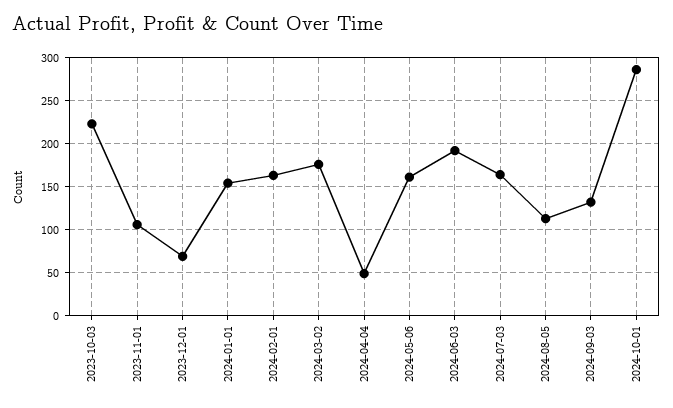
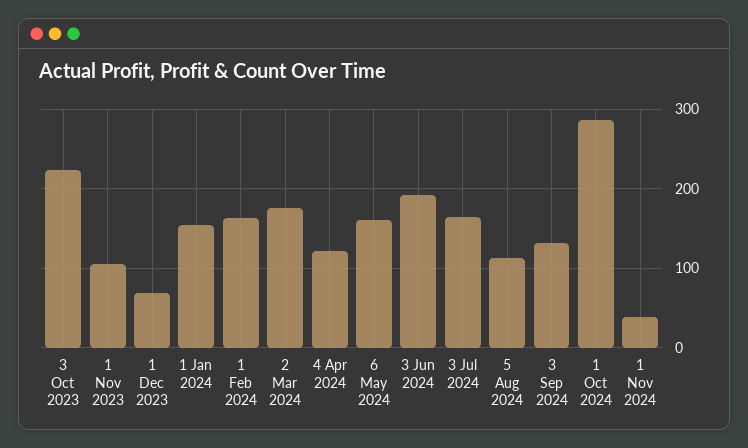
2024-04-04: 50 -> 120
1 Nov 2024: none -> 40

